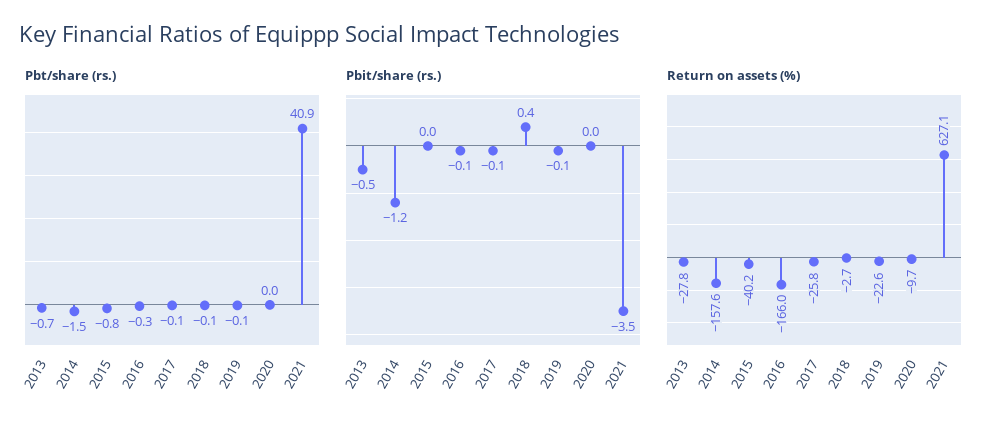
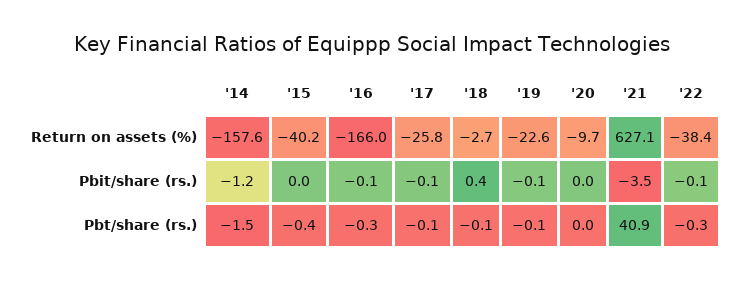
Pbt/share (rs.), 2013: -0.7 -> none
Pbt/share (rs.), 2015: -0.8 -> -0.4
Pbit/share (rs.), 2013: -0.5 -> none
Return on assets (%), 2013: -27.8 -> none
Return on assets (%), '22: none -> -38.4
Pbit/share (rs.), '22: none -> -0.1
Pbt/share (rs.), '22: none -> -0.3

